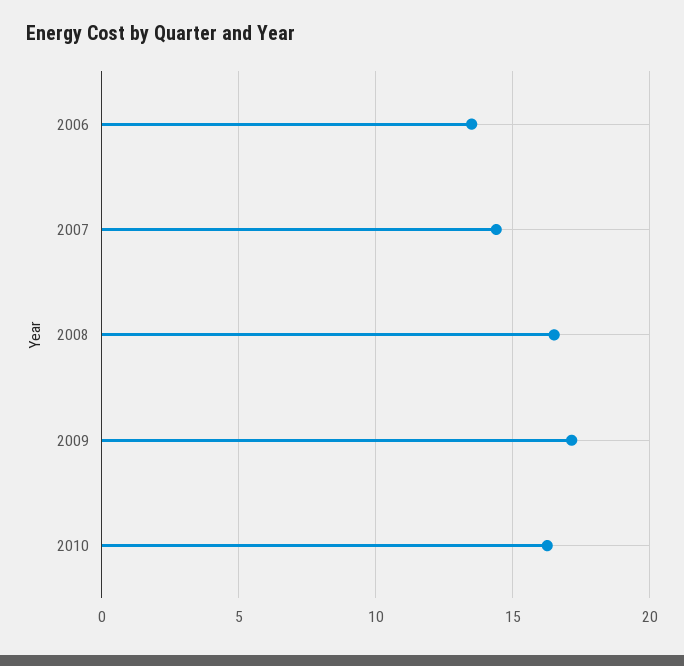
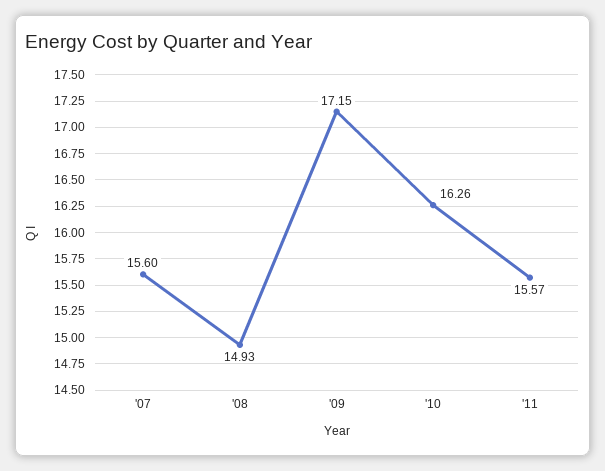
2006: 13.5 -> none
2007: 14.5 -> 15.6
2008: 16.5 -> 14.93
'11: none -> 15.57

